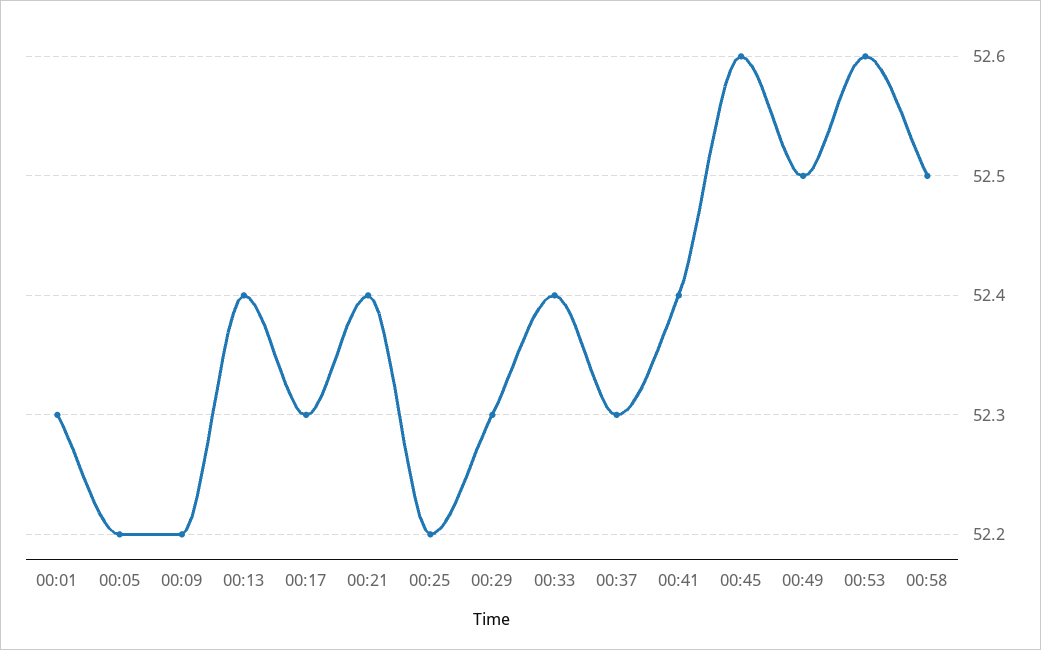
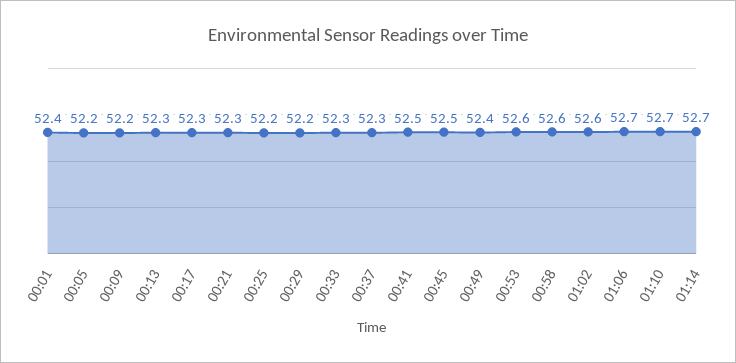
00:01: 52.3 -> 52.4
00:13: 52.4 -> 52.3
00:21: 52.4 -> 52.3
00:29: 52.3 -> 52.2
00:33: 52.4 -> 52.3
00:41: 52.4 -> 52.5
00:45: 52.6 -> 52.5
00:49: 52.5 -> 52.4
00:58: 52.5 -> 52.6
01:02: none -> 52.6
01:06: none -> 52.7
01:10: none -> 52.7
01:14: none -> 52.7

